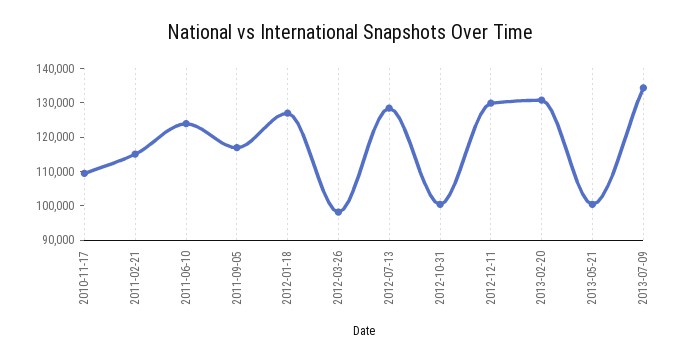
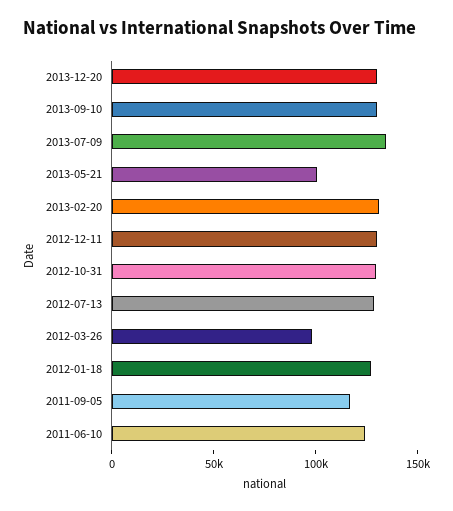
2010-11-17: 110000 -> none
2011-02-21: 115000 -> none
2012-10-31: 100000 -> 130000
2013-12-20: none -> 130000
2013-09-10: none -> 130000

